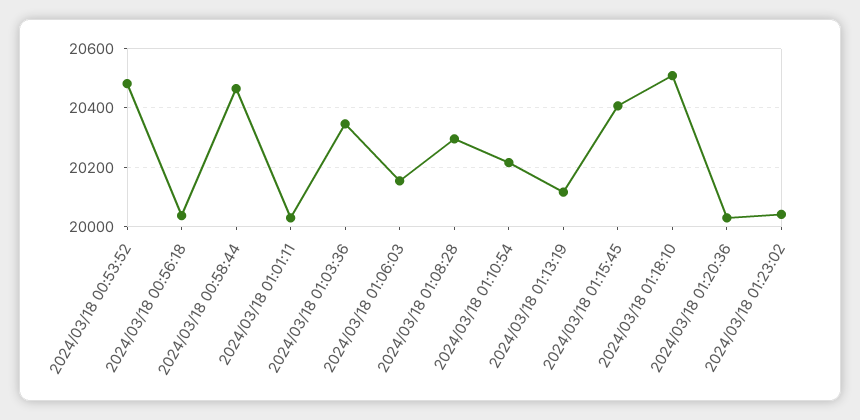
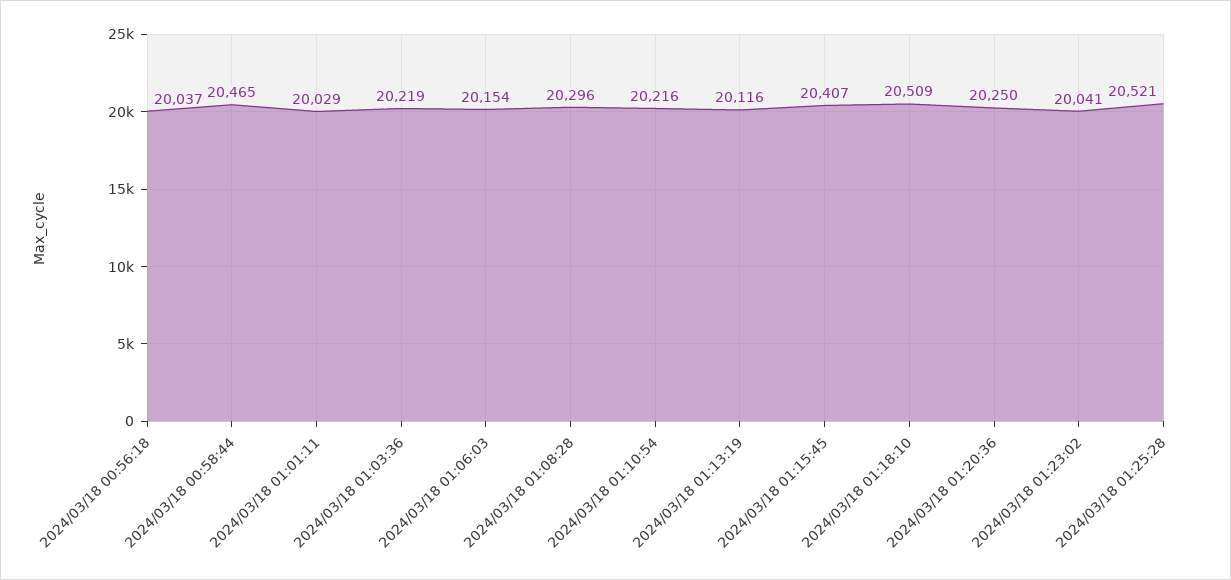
2024/03/18 00:53:52: 20475 -> none
2024/03/18 01:03:36: 20350 -> 20219
2024/03/18 01:20:36: 20025 -> 20250
2024/03/18 01:25:28: none -> 20521

